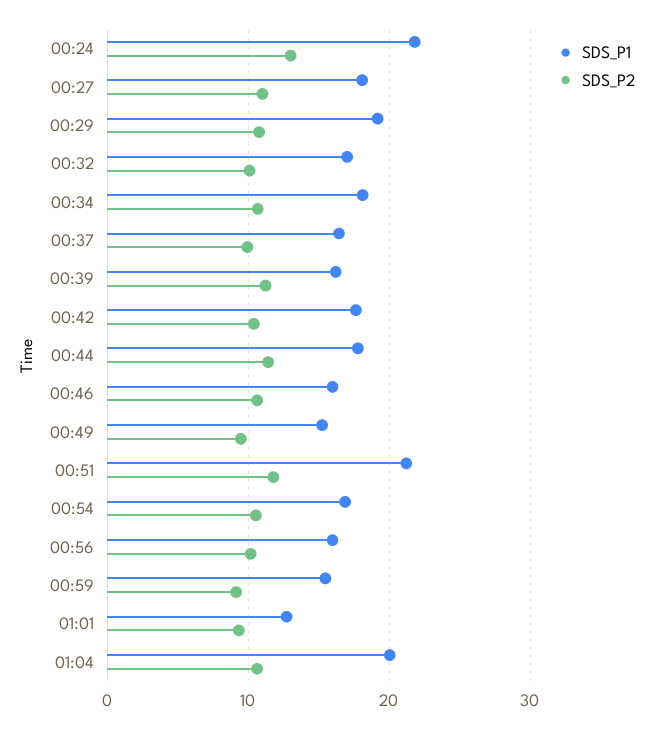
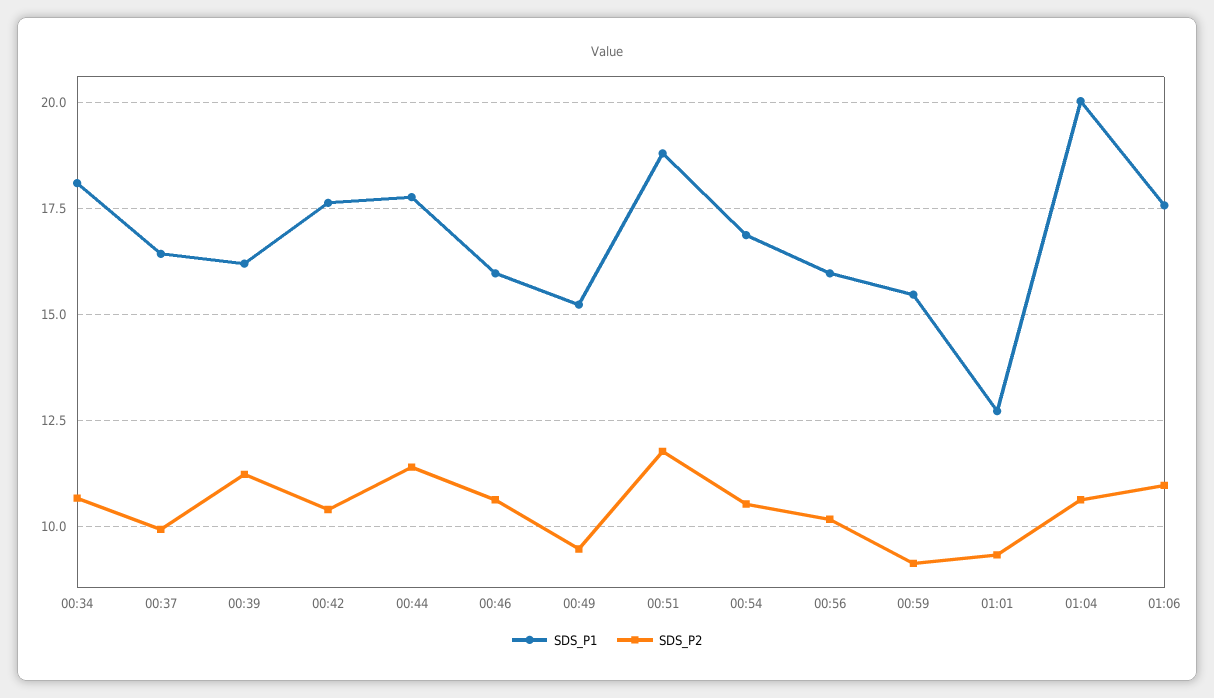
SDS_P1, 00:24: 22 -> none
SDS_P2, 00:24: 13 -> none
SDS_P1, 00:27: 18 -> none
SDS_P2, 00:27: 11 -> none
SDS_P1, 00:29: 19 -> none
SDS_P2, 00:29: 11 -> none
SDS_P1, 00:32: 17 -> none
SDS_P2, 00:32: 10 -> none
SDS_P1, 00:51: 21 -> 18.75
SDS_P1, 01:06: none -> 17.5
SDS_P2, 01:06: none -> 11

